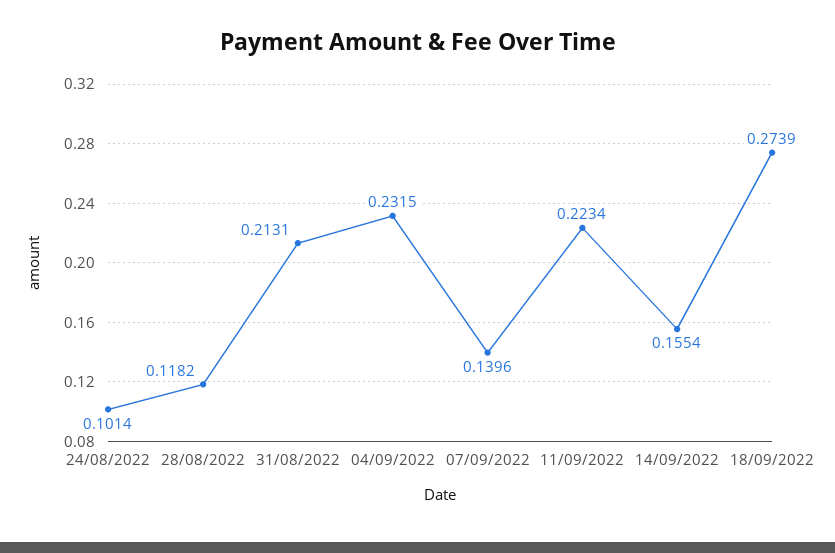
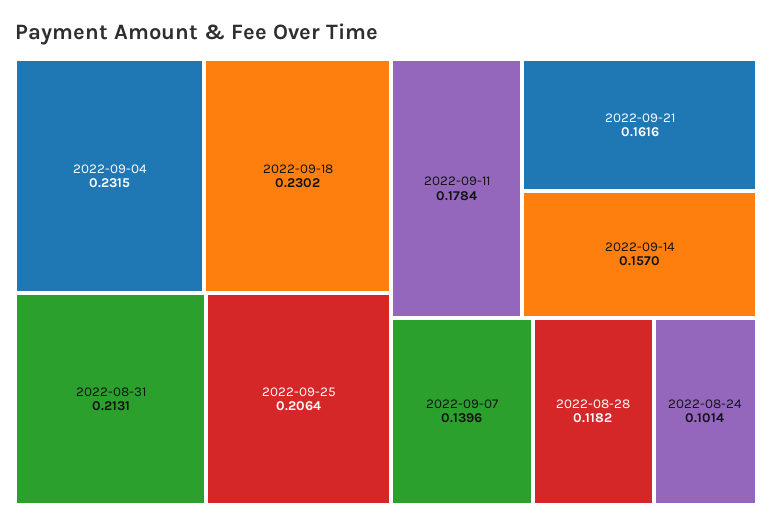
11/09/2022: 0.2234 -> 0.1784
14/09/2022: 0.1554 -> 0.157
18/09/2022: 0.2739 -> 0.2302
2022-09-25: none -> 0.2064
2022-09-21: none -> 0.1616

